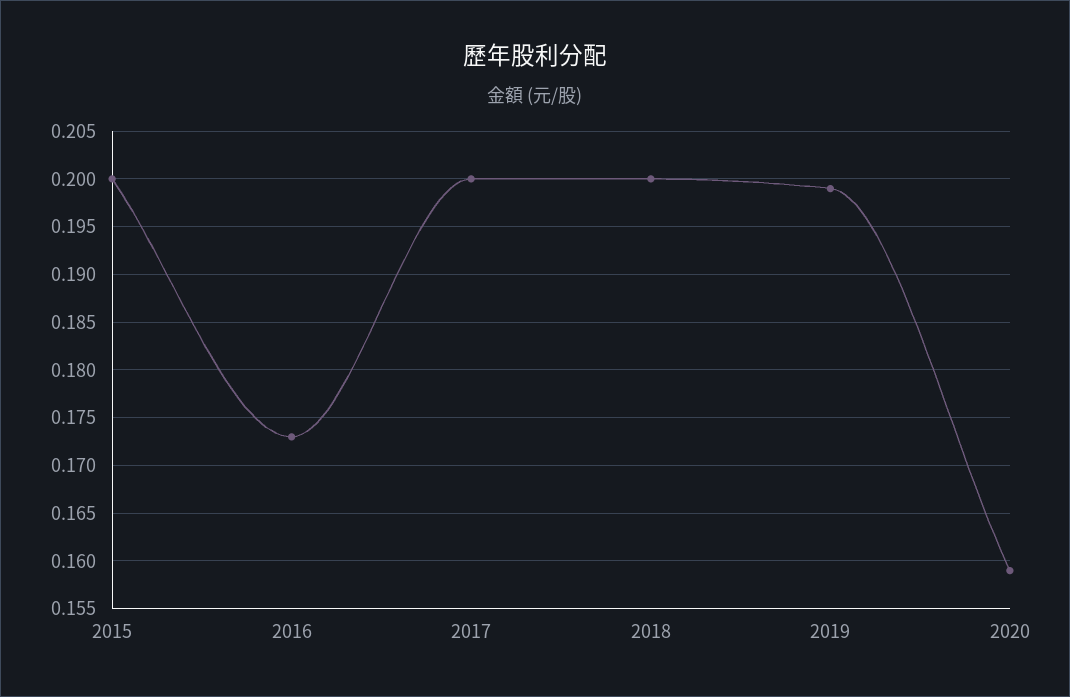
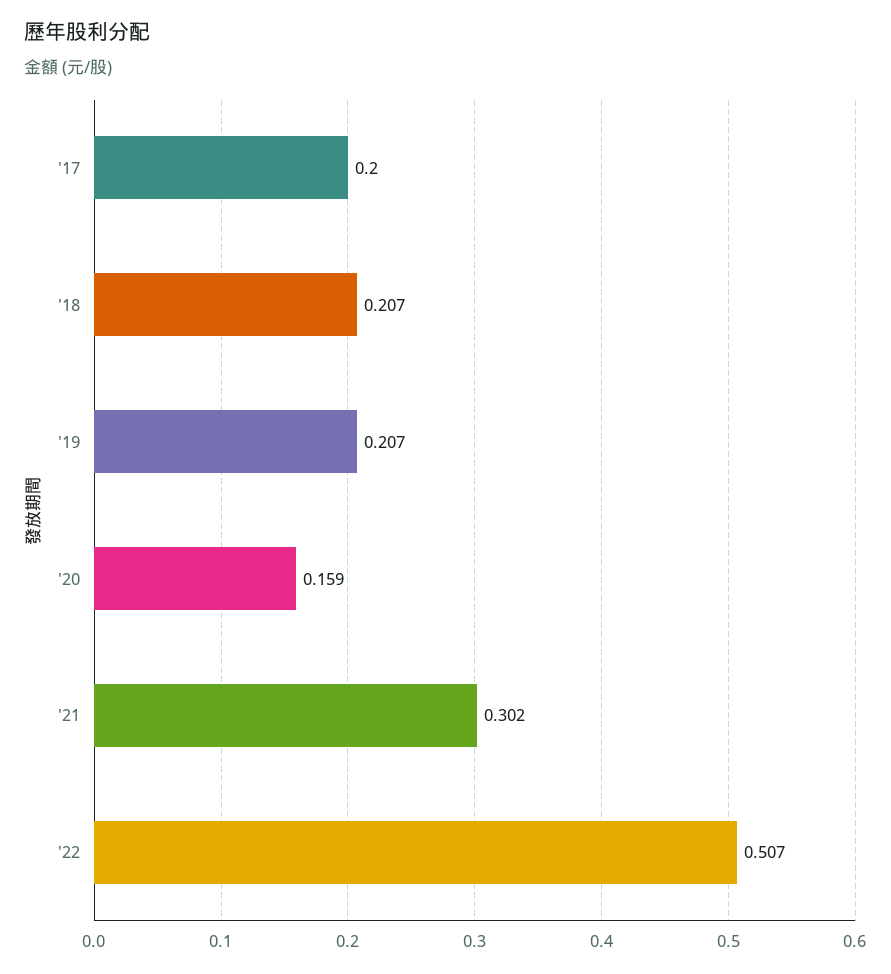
2015: 0.2 -> none
2016: 0.173 -> none
2018: 0.2 -> 0.207
2019: 0.199 -> 0.207
'21: none -> 0.302
'22: none -> 0.507

